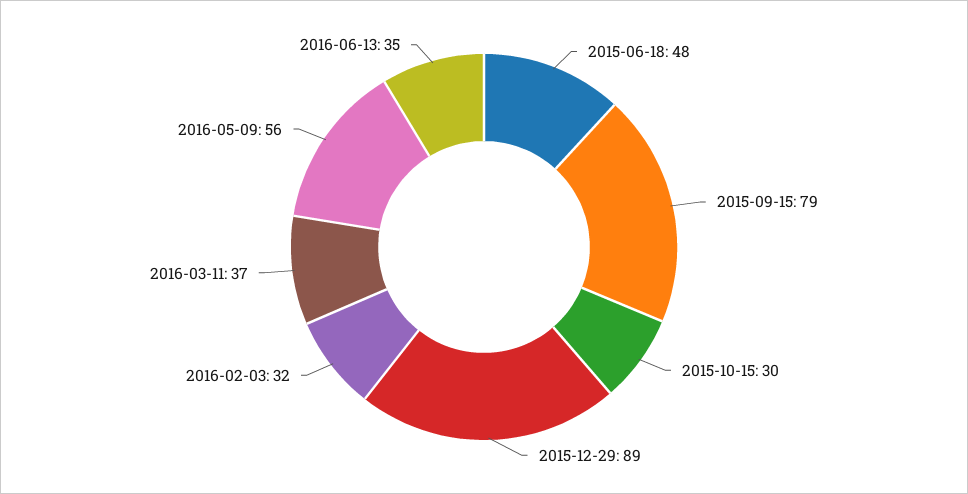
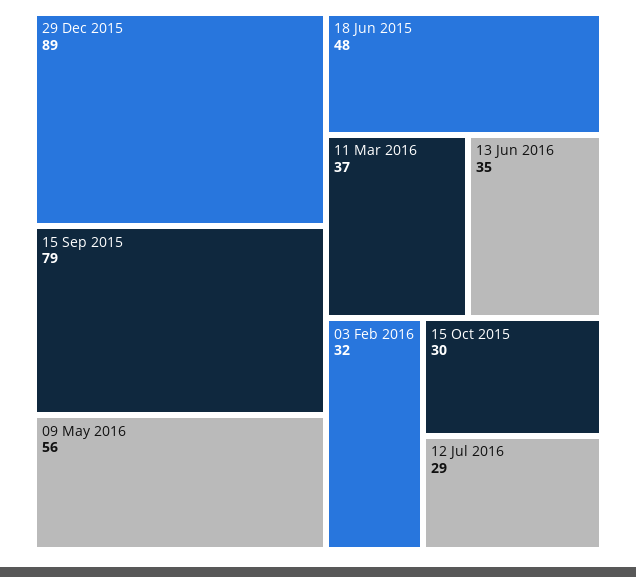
12 Jul 2016: none -> 29

